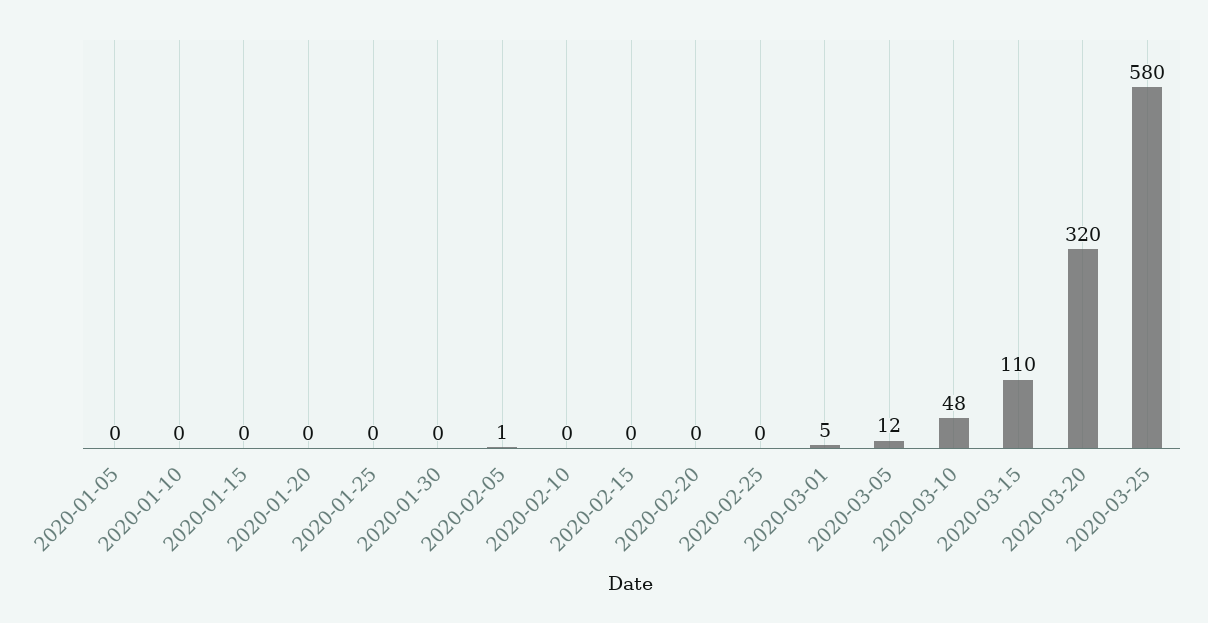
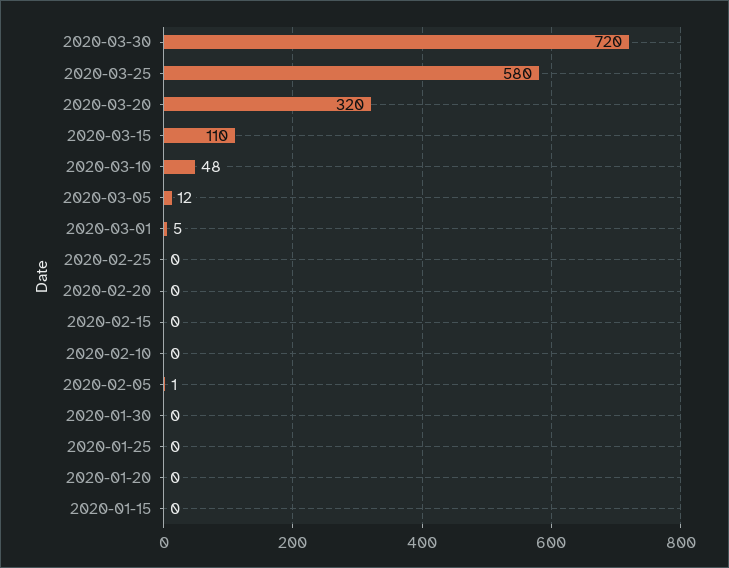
2020-01-05: 0 -> none
2020-01-10: 0 -> none
2020-03-30: none -> 720

